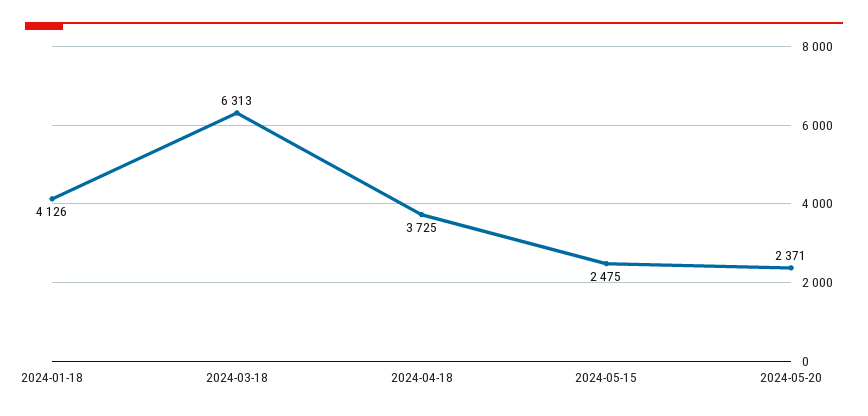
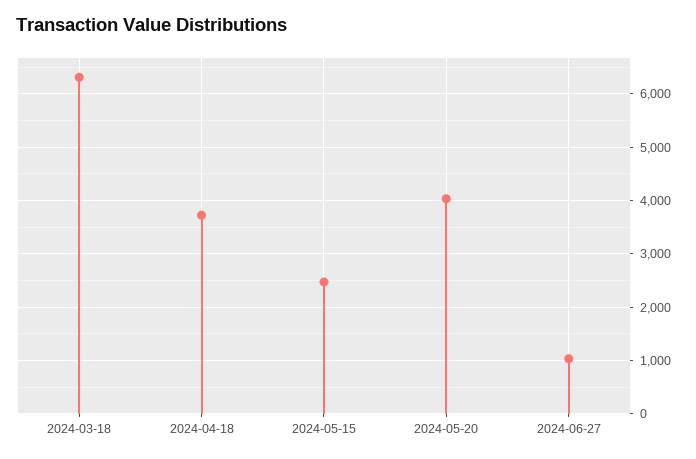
2024-01-18: 4126 -> none
2024-05-20: 2371 -> 4000
2024-06-27: none -> 1000

